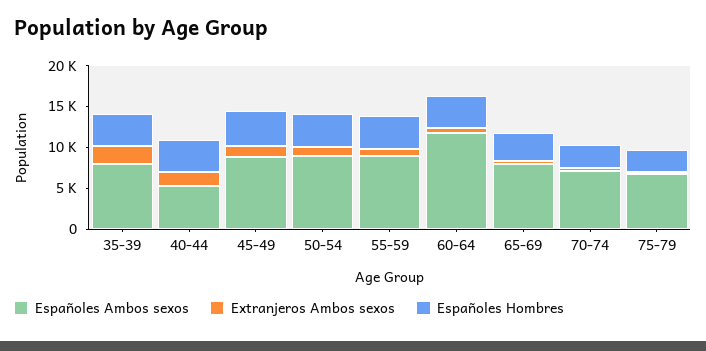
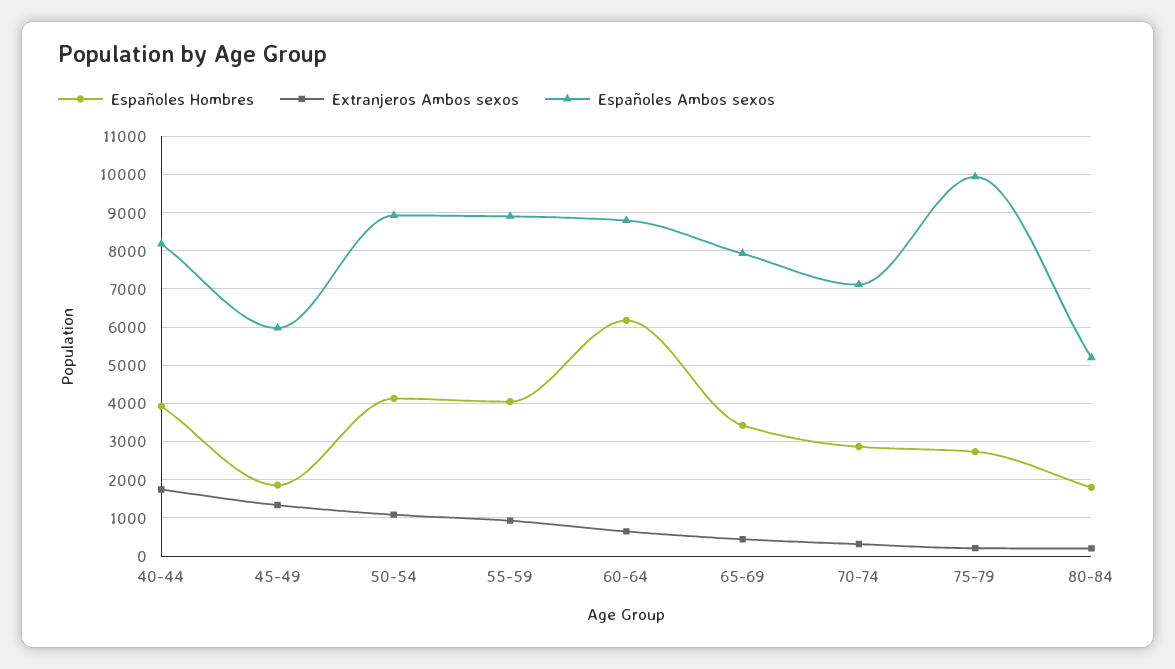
Españoles Ambos sexos, 35-39: 8000 -> none
Extranjeros Ambos sexos, 35-39: 2000 -> none
Españoles Hombres, 35-39: 4000 -> none
Españoles Ambos sexos, 40-44: 5000 -> 8200
Españoles Ambos sexos, 45-49: 9000 -> 6000
Españoles Hombres, 45-49: 4000 -> 1800
Españoles Ambos sexos, 60-64: 12000 -> 8800
Españoles Hombres, 60-64: 4000 -> 6200
Españoles Ambos sexos, 75-79: 7000 -> 10000
Españoles Hombres, 80-84: none -> 1800
Extranjeros Ambos sexos, 80-84: none -> 200
Españoles Ambos sexos, 80-84: none -> 5200

